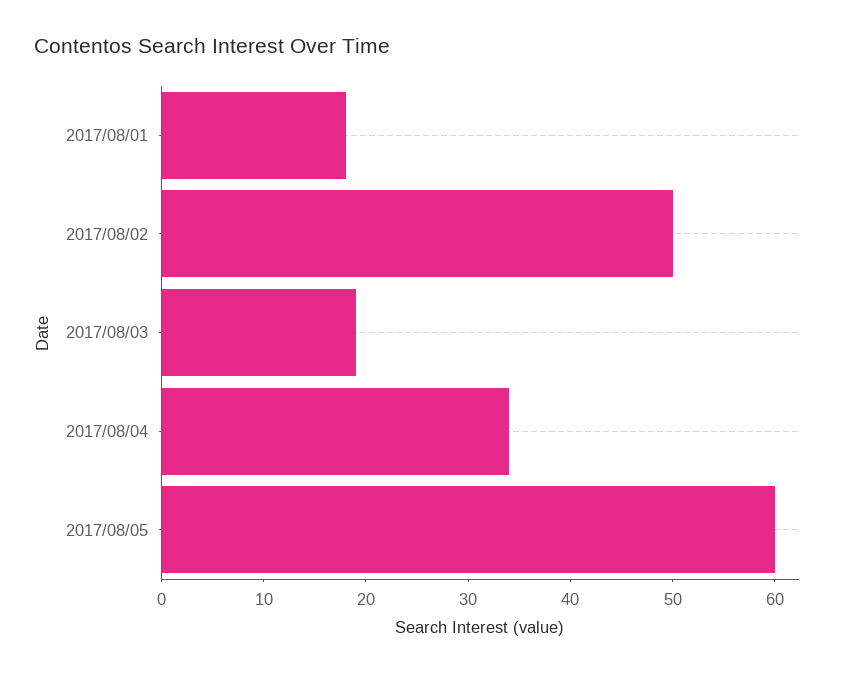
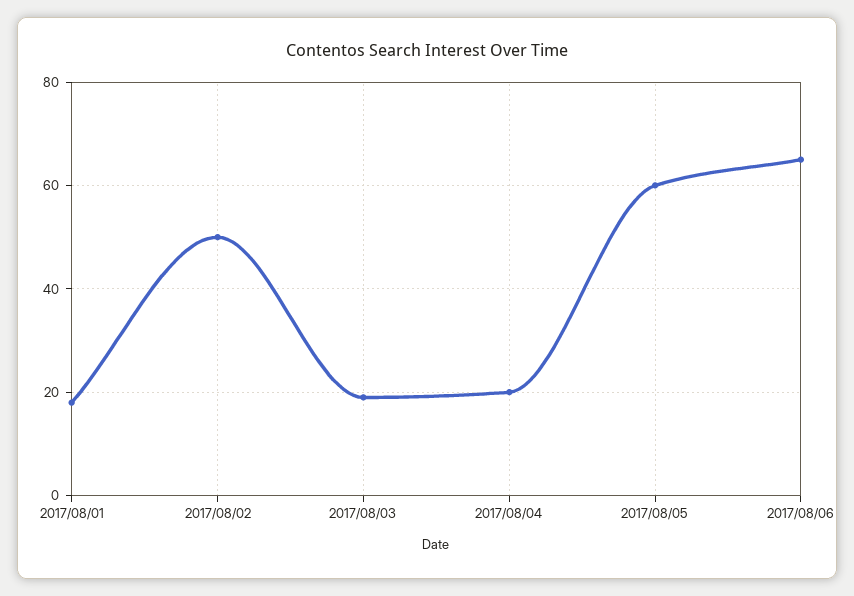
2017/08/04: 34 -> 20
2017/08/06: none -> 65

